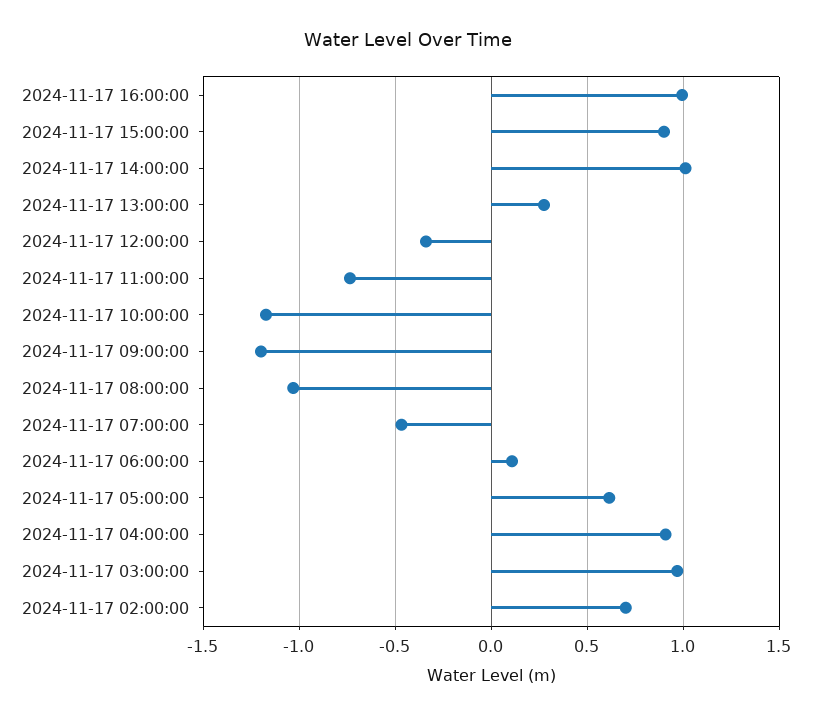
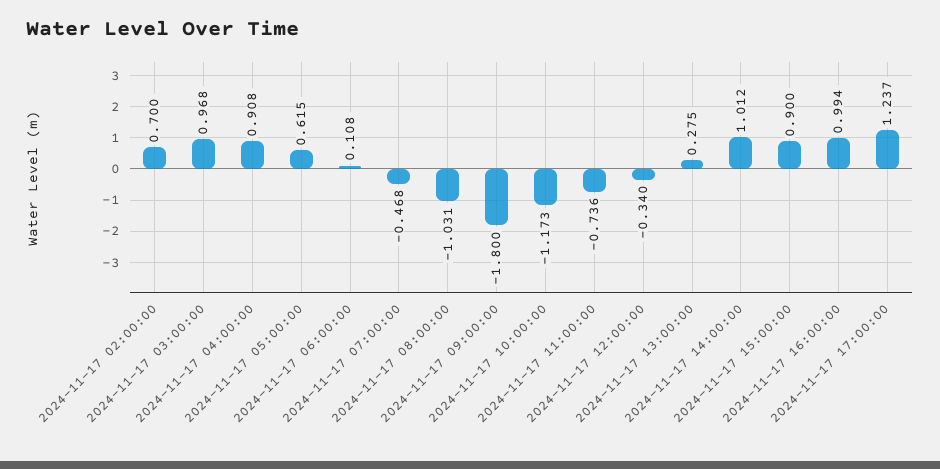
2024-11-17 09:00:00: -1.2 -> -1.8
2024-11-17 17:00:00: none -> 1.237

